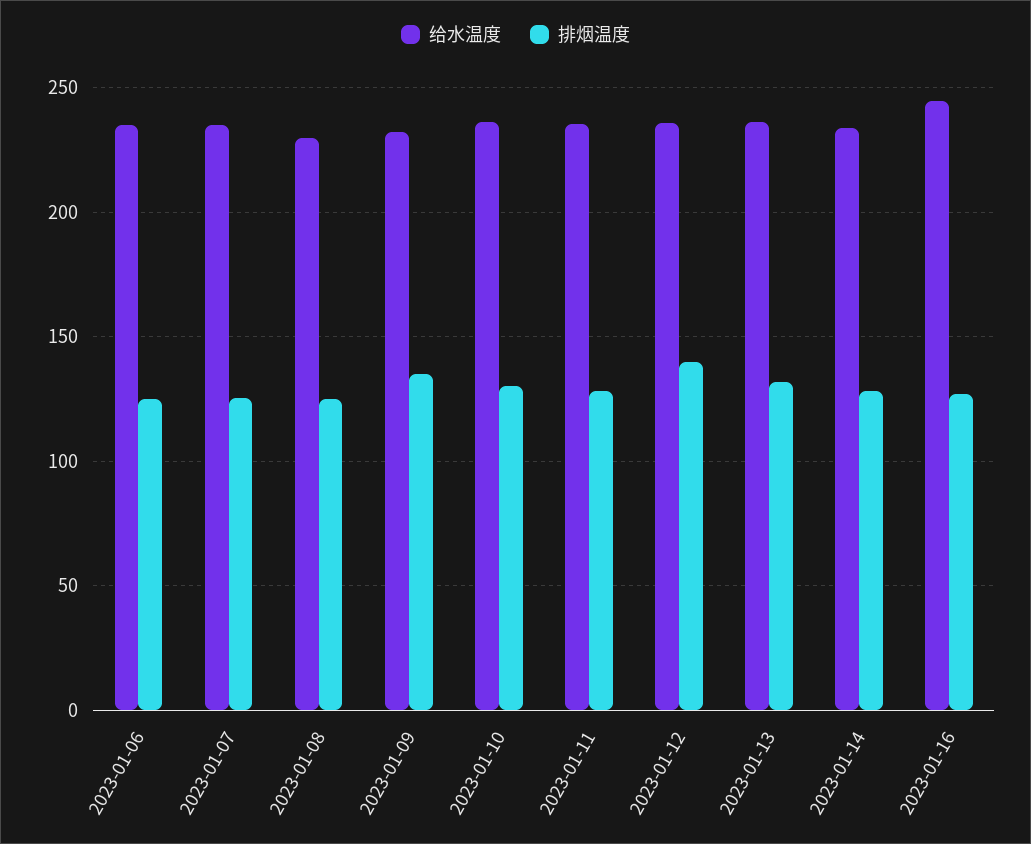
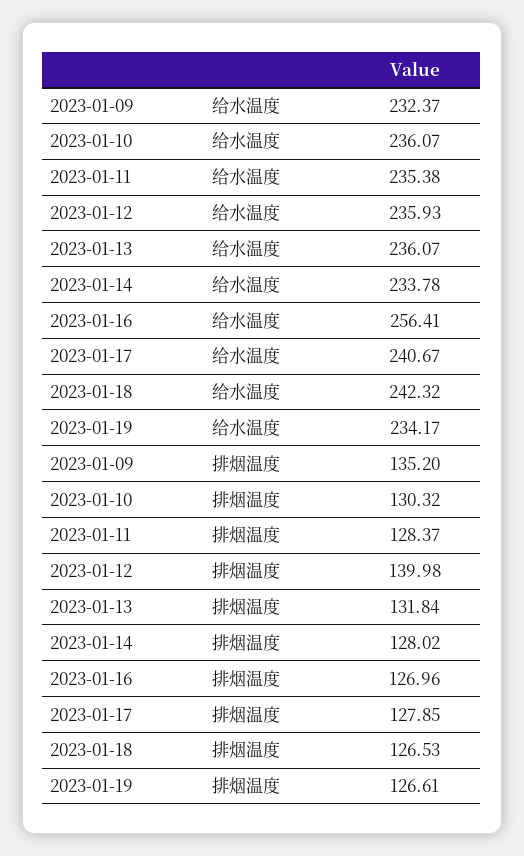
给水温度, 2023-01-06: 235 -> none
排烟温度, 2023-01-06: 125 -> none
给水温度, 2023-01-07: 235 -> none
排烟温度, 2023-01-07: 125 -> none
给水温度, 2023-01-08: 230 -> none
排烟温度, 2023-01-08: 125 -> none
给水温度, 2023-01-16: 245 -> 256.41
给水温度, 2023-01-17: none -> 240.67
给水温度, 2023-01-18: none -> 242.32
给水温度, 2023-01-19: none -> 234.17
排烟温度, 2023-01-17: none -> 127.85
排烟温度, 2023-01-18: none -> 126.53
排烟温度, 2023-01-19: none -> 126.61

